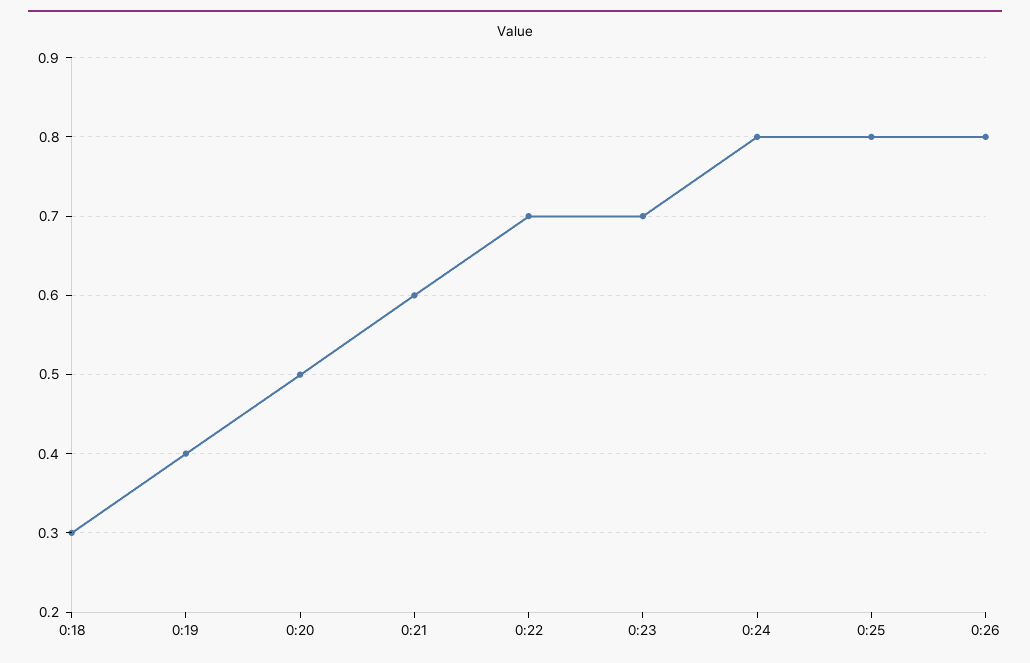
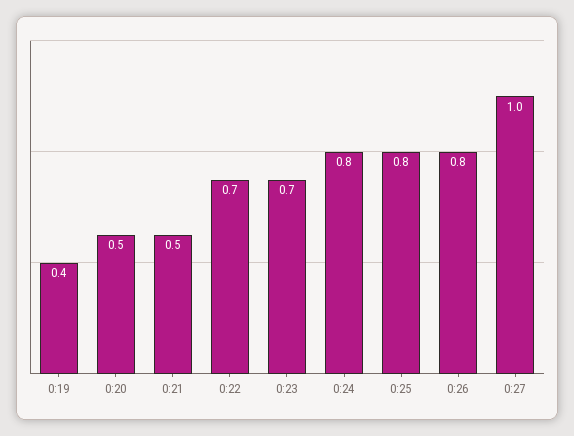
0:18: 0.3 -> none
0:21: 0.6 -> 0.5
0:27: none -> 1

